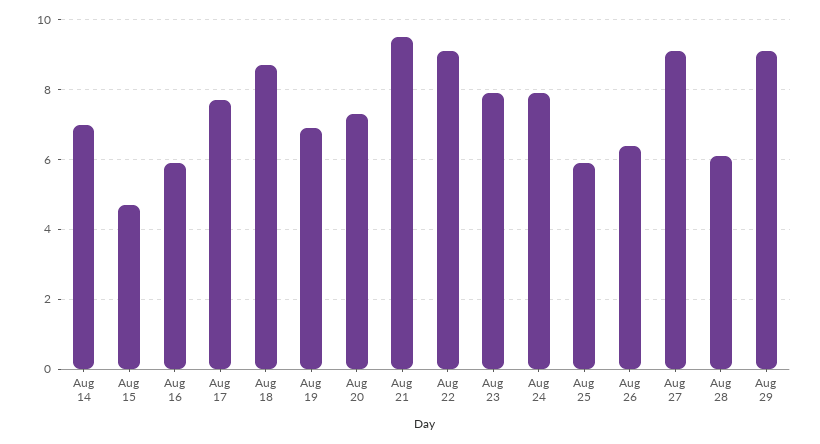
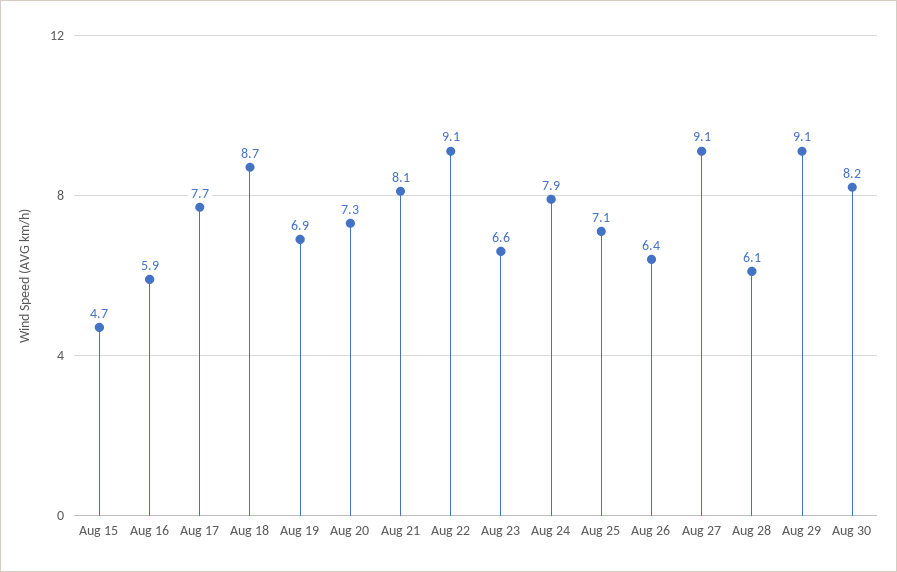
Aug 14: 7 -> none
Aug 21: 9.5 -> 8.1
Aug 23: 8 -> 6.6
Aug 25: 6 -> 7.1
Aug 30: none -> 8.2

